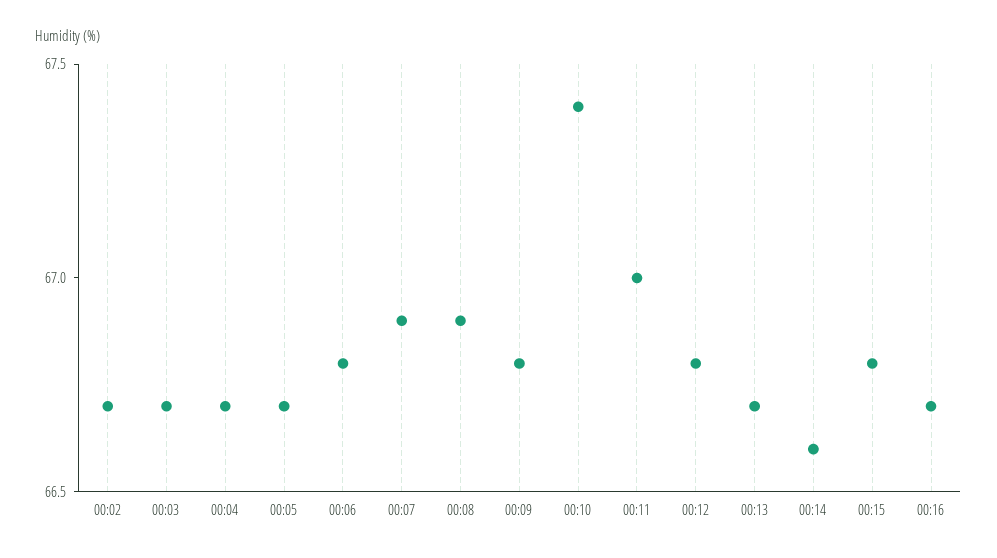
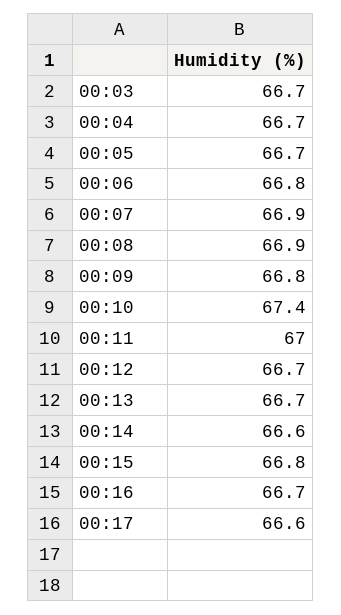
00:02: 66.7 -> none
00:12: 66.8 -> 66.7
00:17: none -> 66.6

